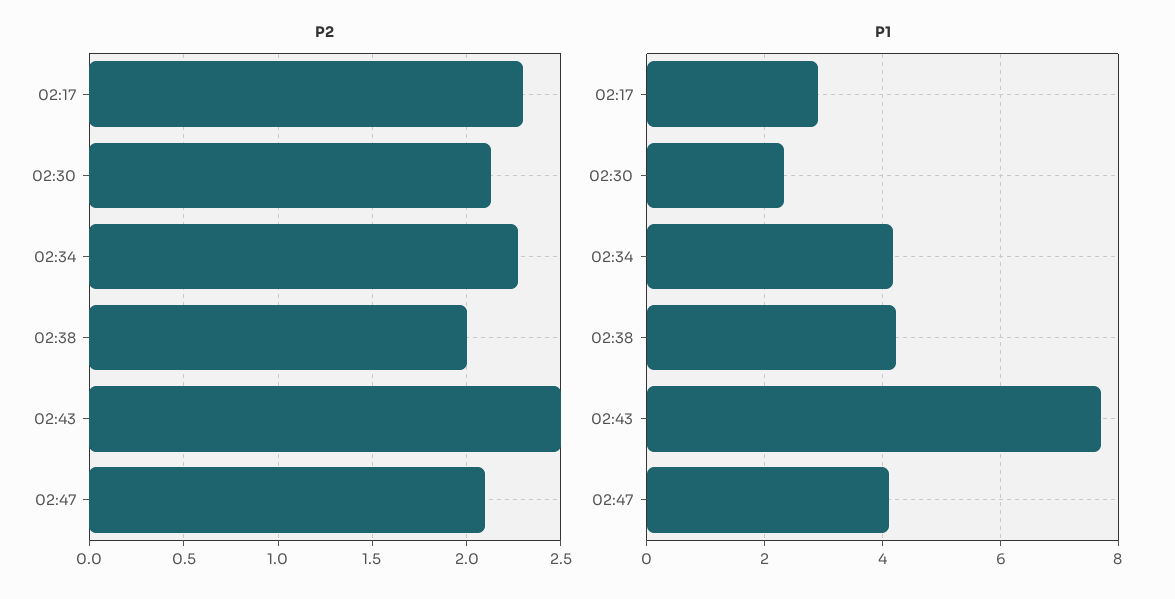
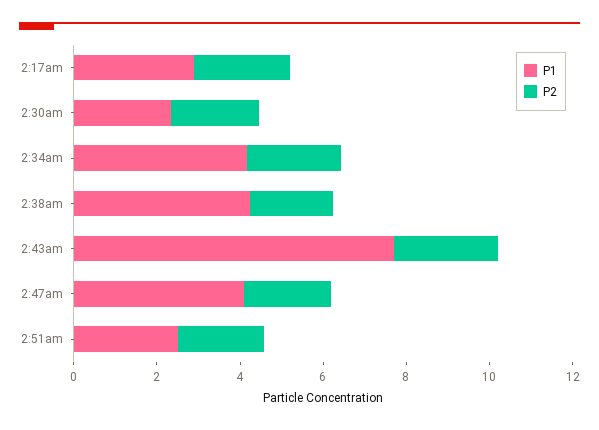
P1, 2:51am: none -> 2.5
P2, 2:51am: none -> 2

